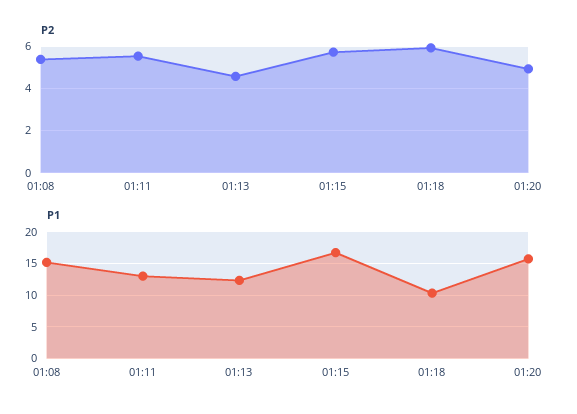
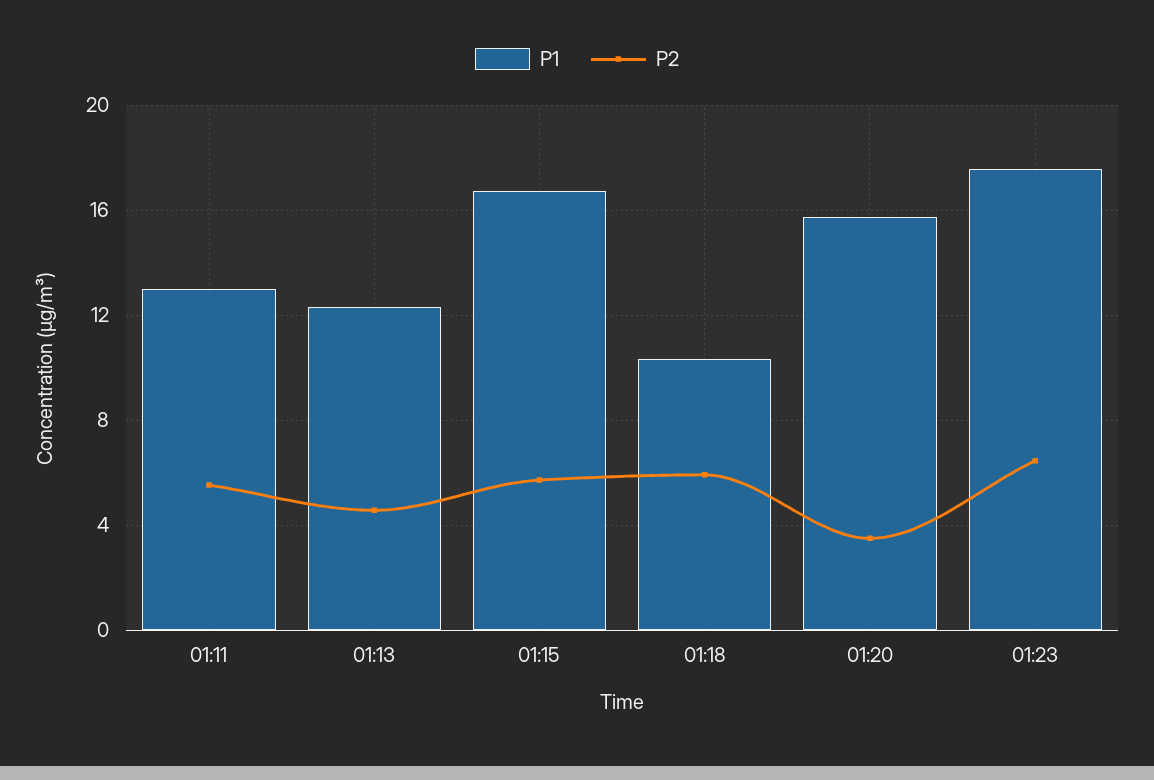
P2, 01:08: 5.5 -> none
P2, 01:20: 5 -> 3.5
P1, 01:08: 15 -> none
P1, 01:23: none -> 17.5
P2, 01:23: none -> 6.5

